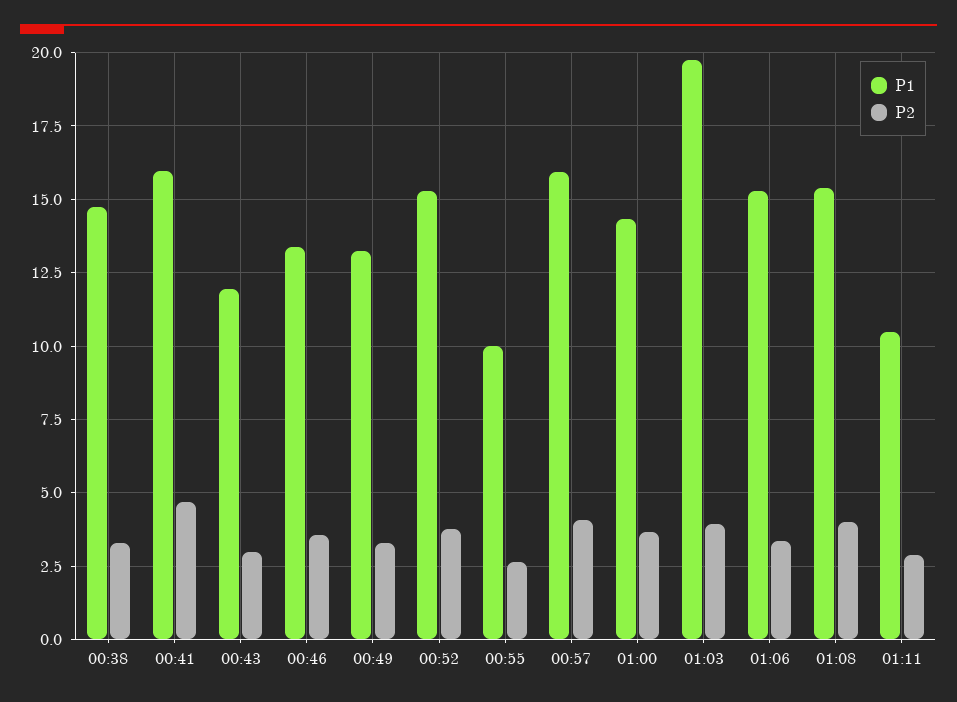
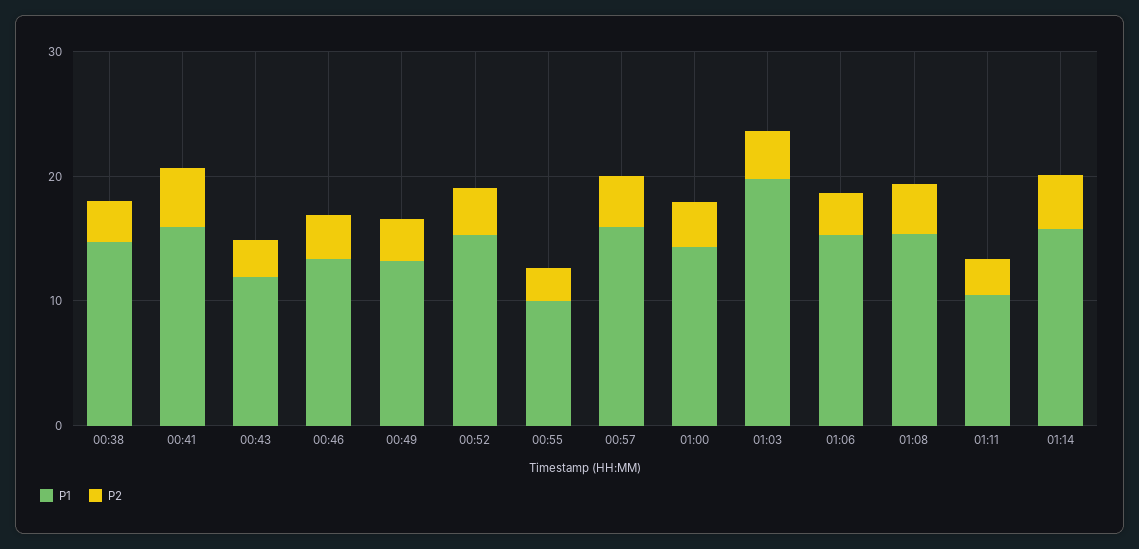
P1, 01:14: none -> 16
P2, 01:14: none -> 4

